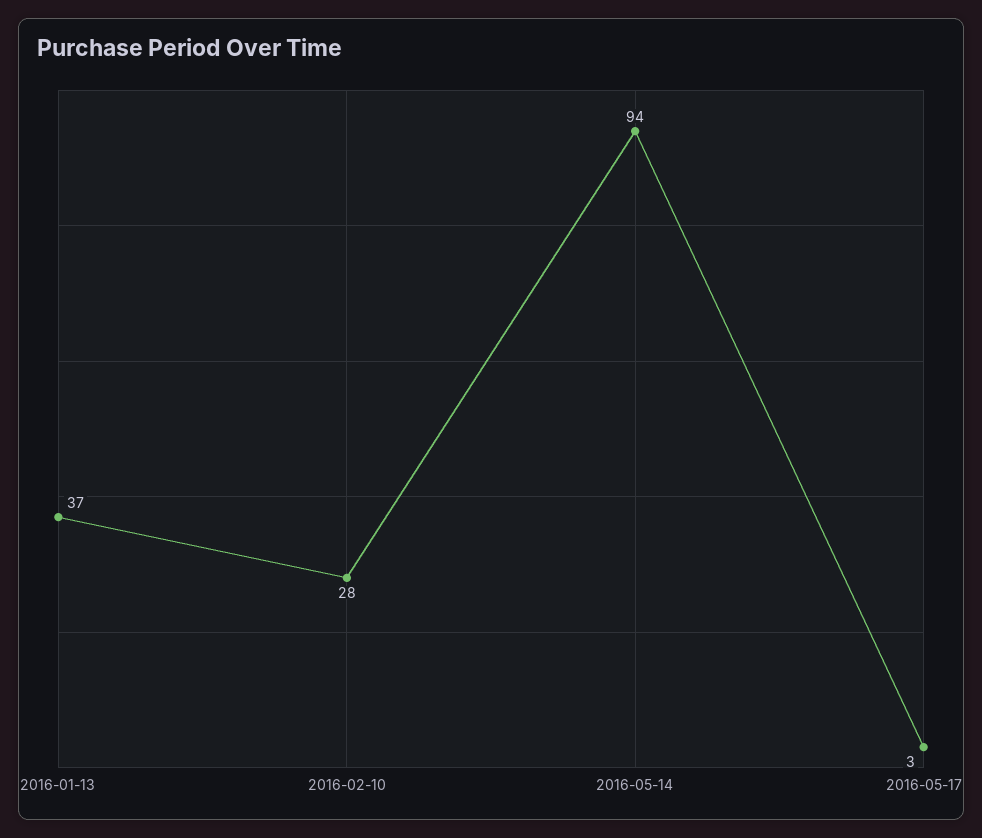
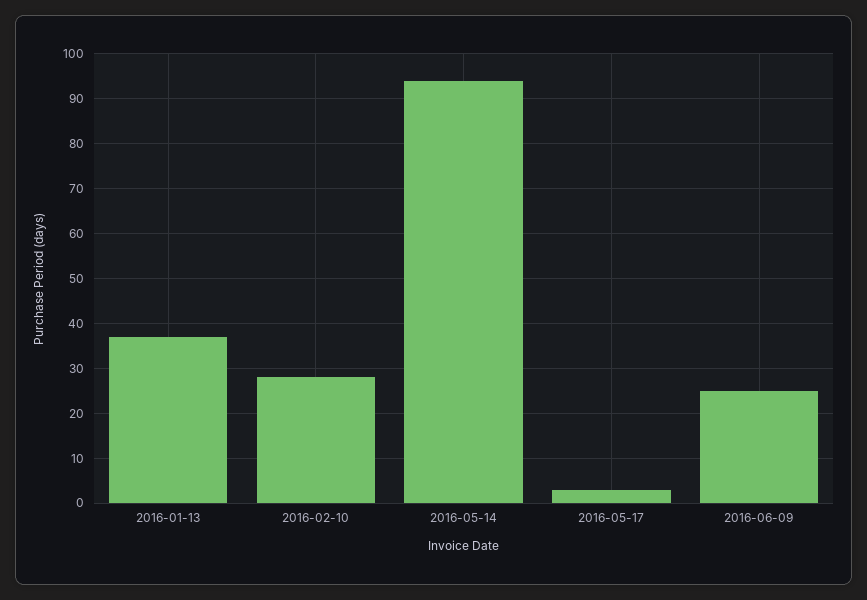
2016-06-09: none -> 25

